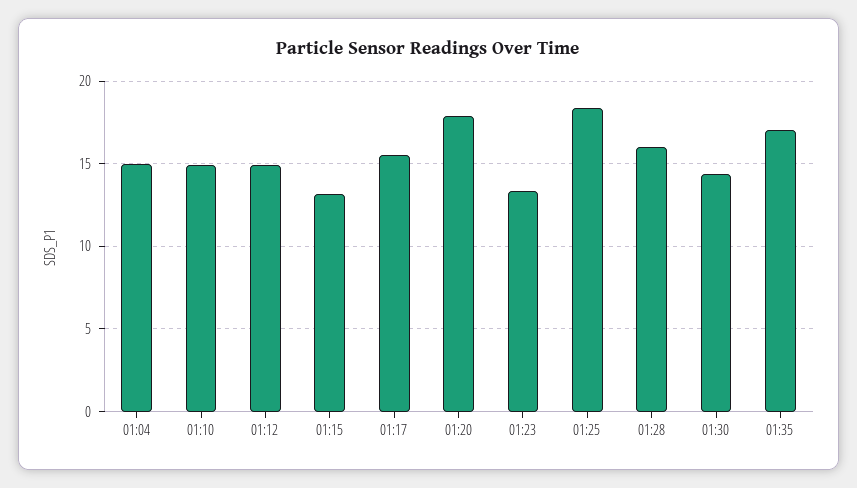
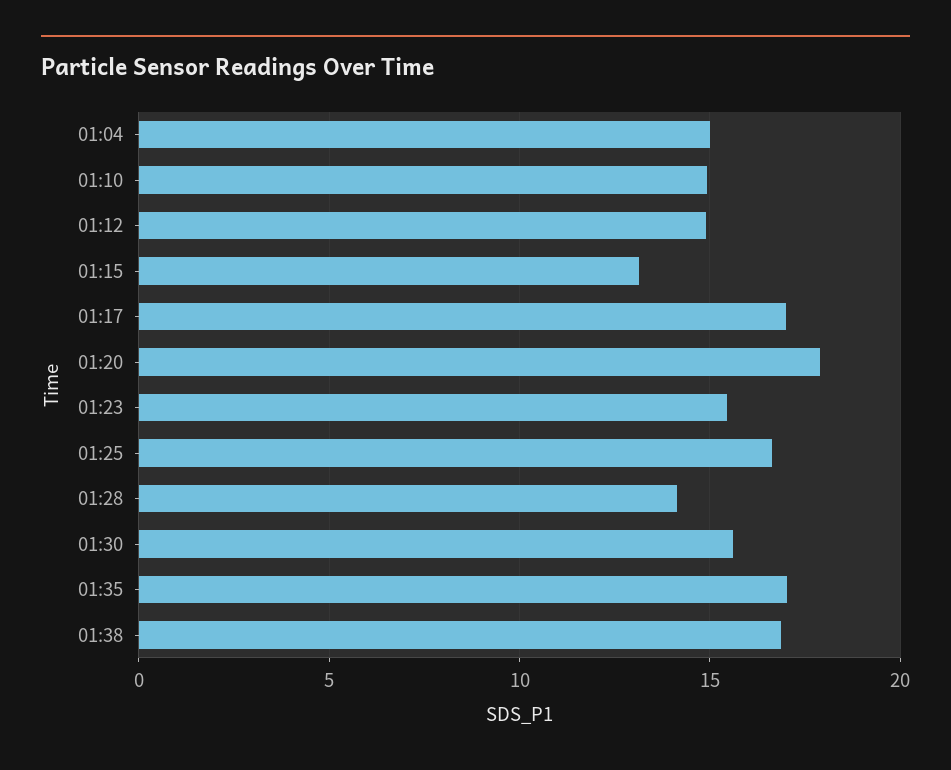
01:17: 15.5 -> 17
01:23: 13.5 -> 15.5
01:25: 18.5 -> 16.5
01:28: 16 -> 14
01:30: 14.5 -> 15.5
01:38: none -> 17

